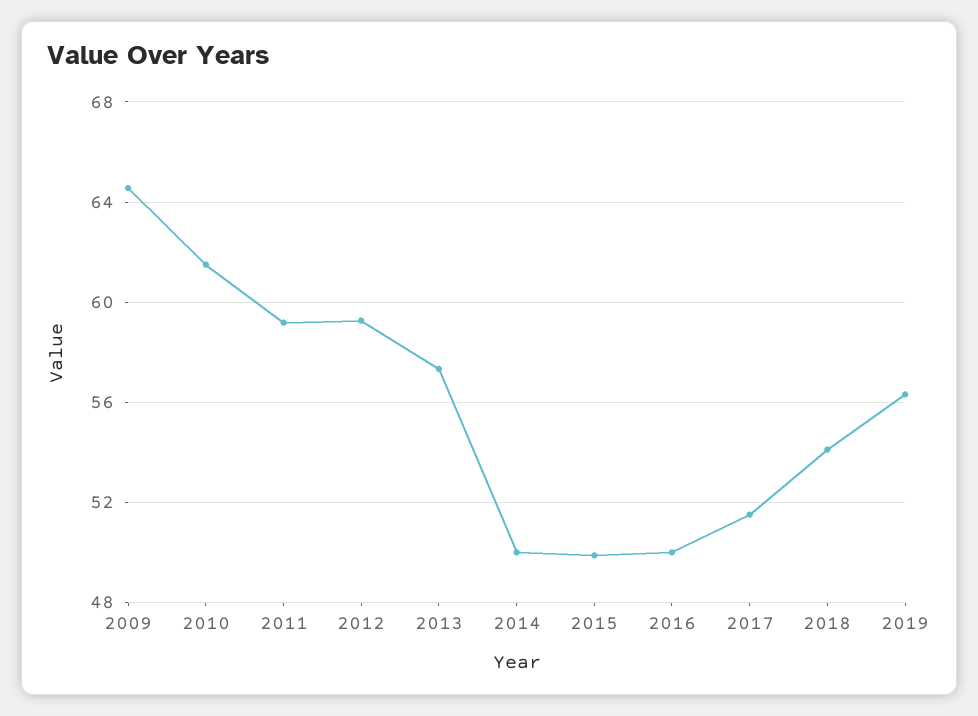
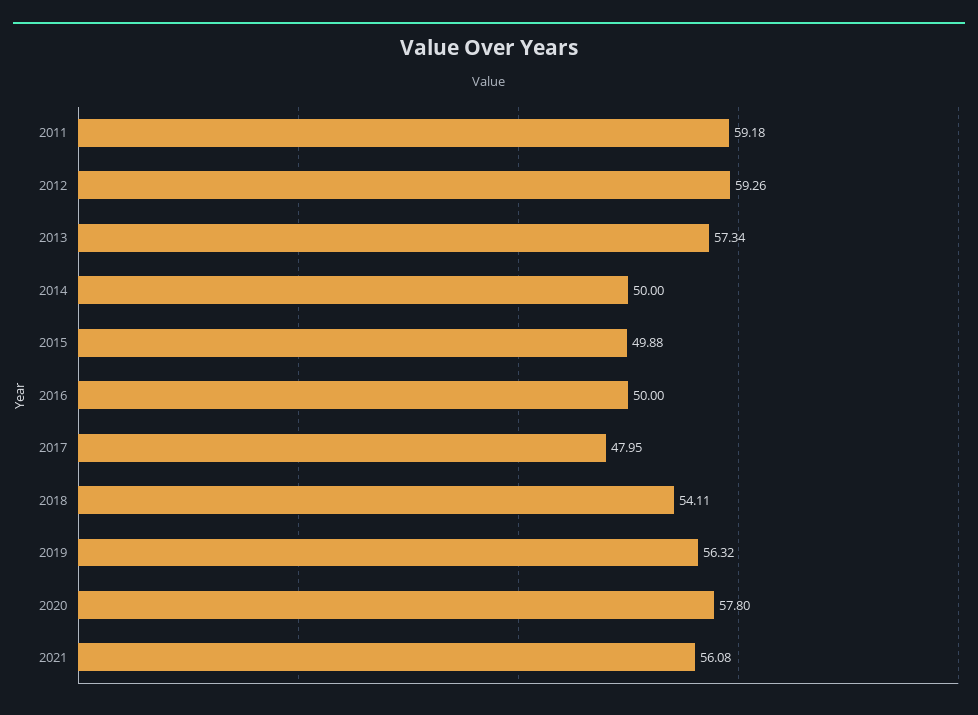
2009: 64.5 -> none
2010: 61.5 -> none
2017: 51.5 -> 47.95
2020: none -> 57.8
2021: none -> 56.08

